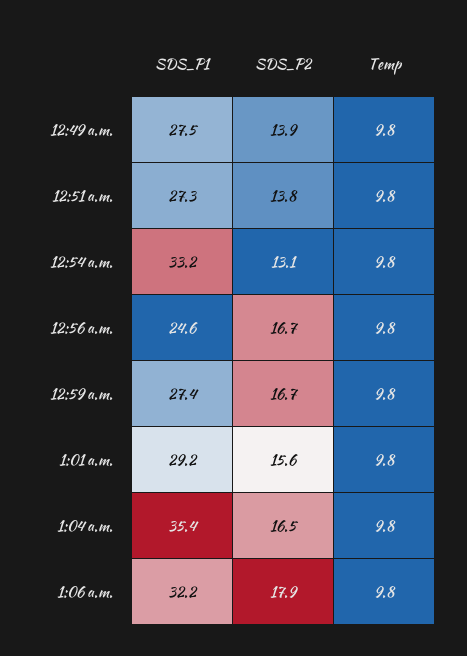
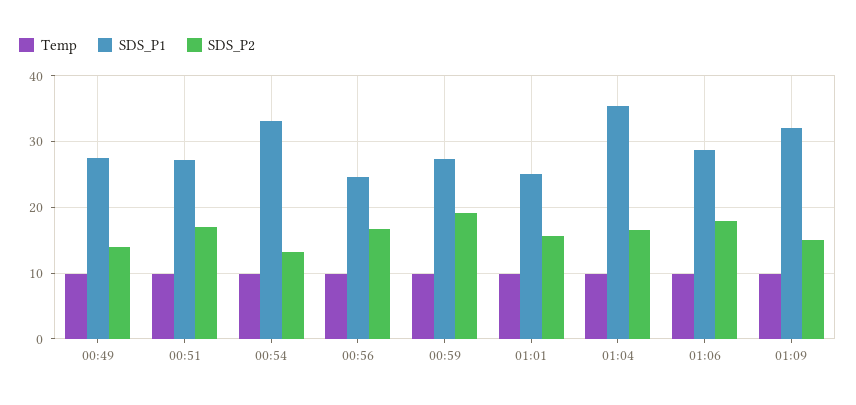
SDS_P2, 12:51 a.m.: 13.8 -> 17
SDS_P2, 12:59 a.m.: 16.7 -> 19
SDS_P1, 1:01 a.m.: 29.2 -> 25
SDS_P1, 1:06 a.m.: 32.2 -> 29
Temp, 01:09: none -> 10
SDS_P1, 01:09: none -> 32
SDS_P2, 01:09: none -> 15

